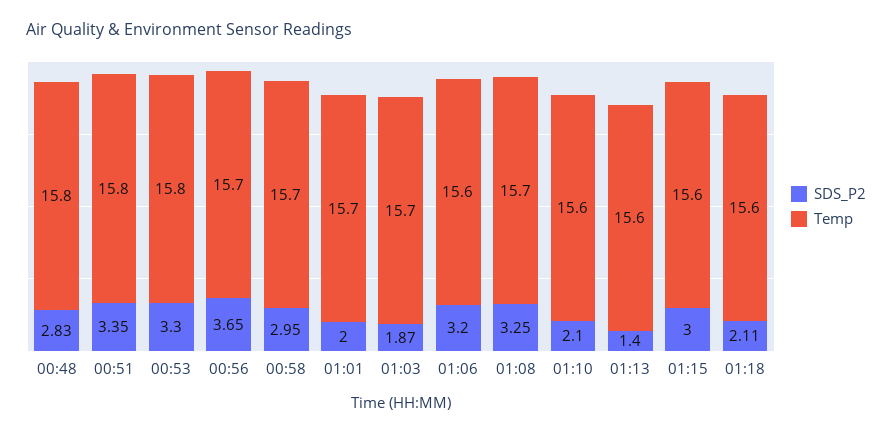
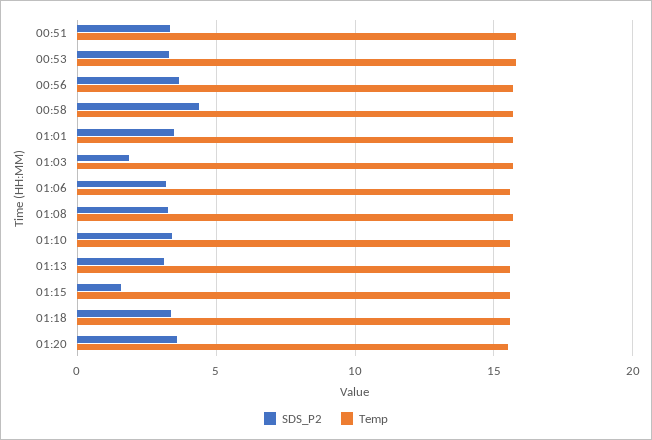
SDS_P2, 00:48: 2.83 -> none
Temp, 00:48: 15.8 -> none
SDS_P2, 00:58: 2.95 -> 4.5
SDS_P2, 01:01: 2 -> 3.5
SDS_P2, 01:10: 2.1 -> 3.5
SDS_P2, 01:13: 1.4 -> 3
SDS_P2, 01:15: 3 -> 1.5
SDS_P2, 01:18: 2.11 -> 3.5
SDS_P2, 01:20: none -> 3.5
Temp, 01:20: none -> 15.5

